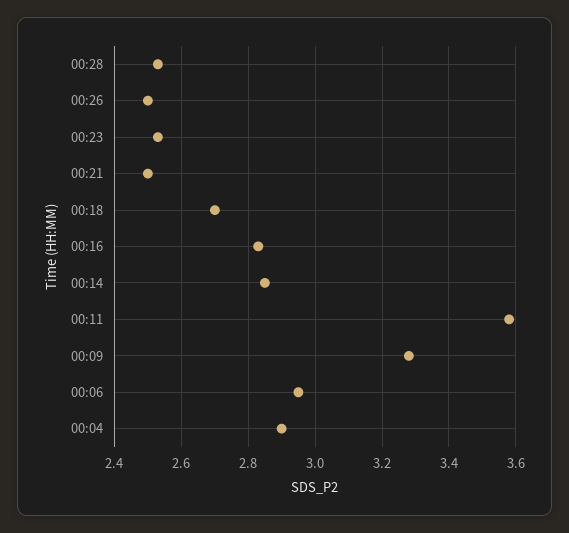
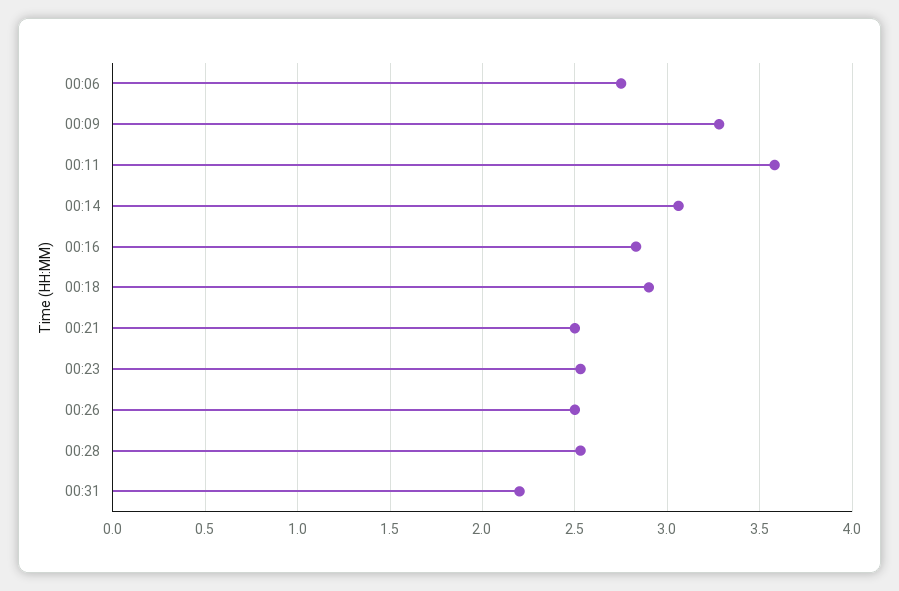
00:18: 2.7 -> 2.9
00:14: 2.85 -> 3.05
00:06: 2.95 -> 2.75
00:04: 2.9 -> none
00:31: none -> 2.2

